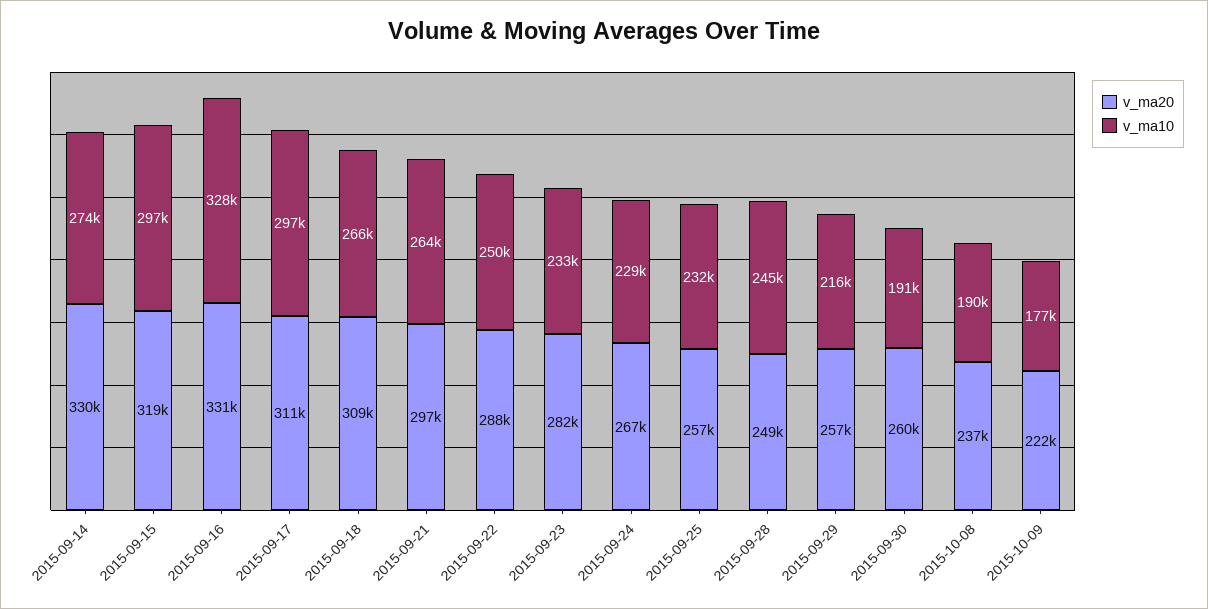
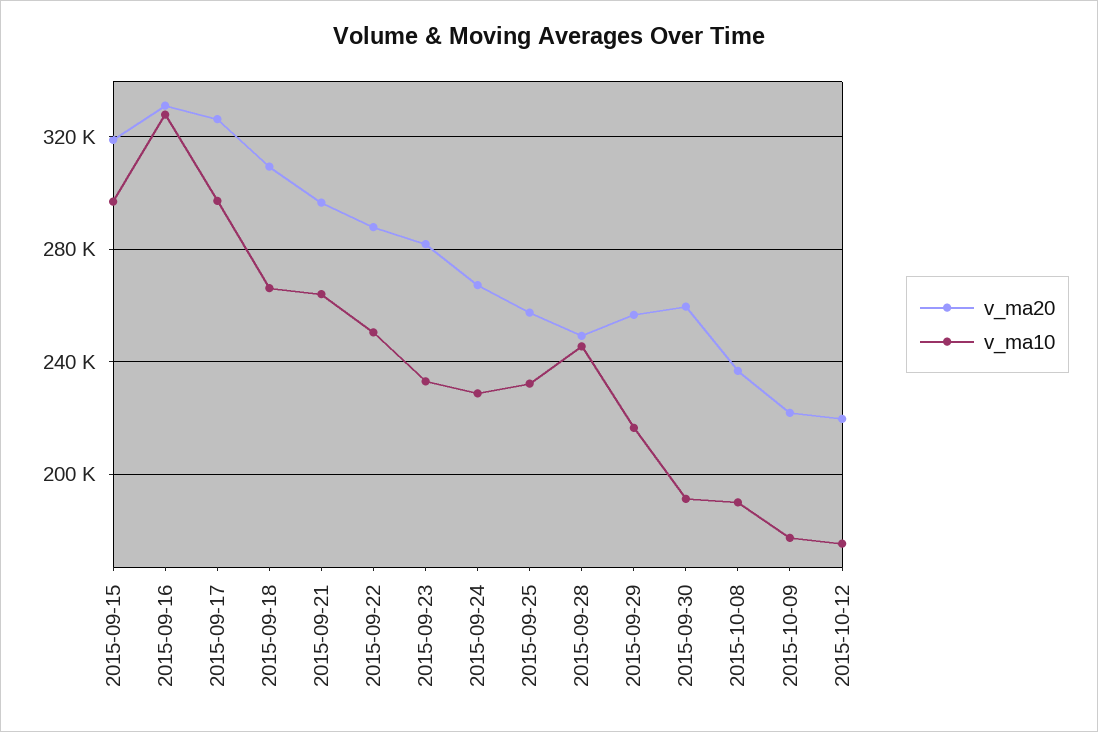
v_ma20, 2015-09-14: 330000 -> none
v_ma10, 2015-09-14: 274000 -> none
v_ma20, 2015-09-17: 311000 -> 325000
v_ma20, 2015-10-12: none -> 220000
v_ma10, 2015-10-12: none -> 175000

